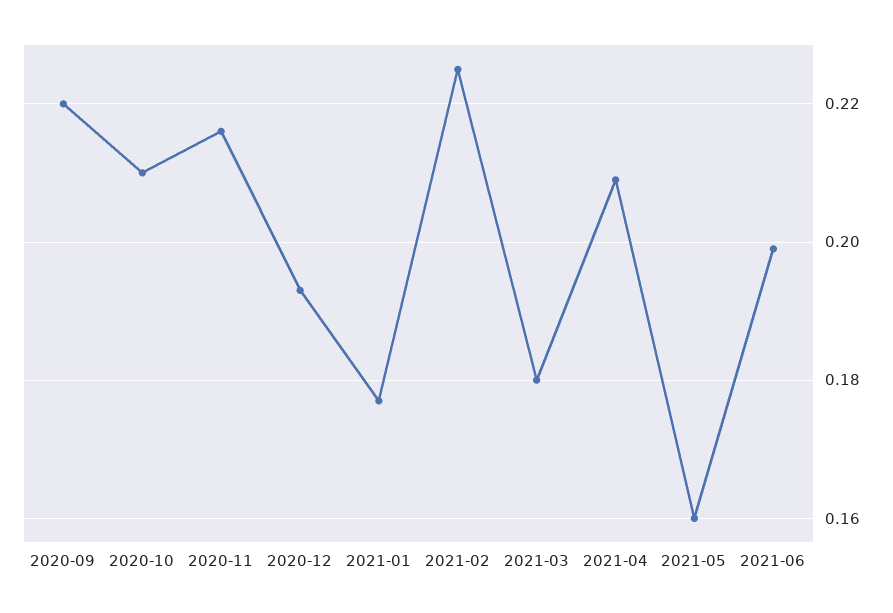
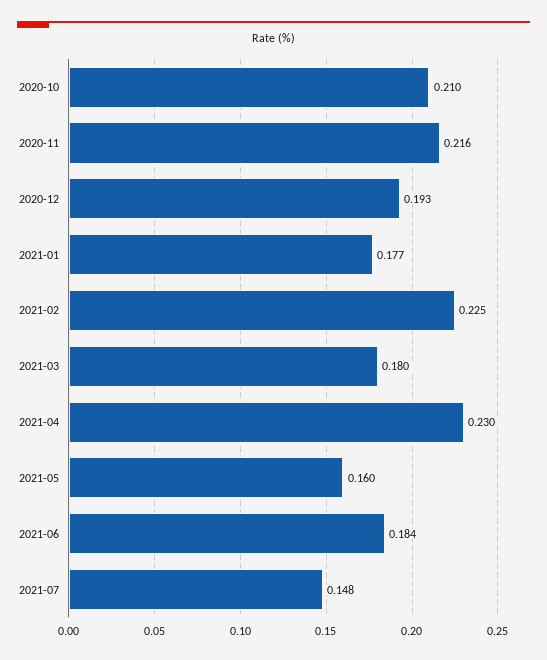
2020-09: 0.22 -> none
2021-04: 0.21 -> 0.23
2021-06: 0.2 -> 0.184
2021-07: none -> 0.148

